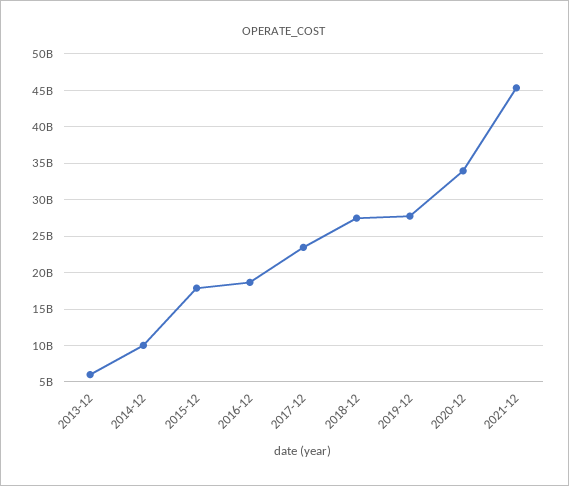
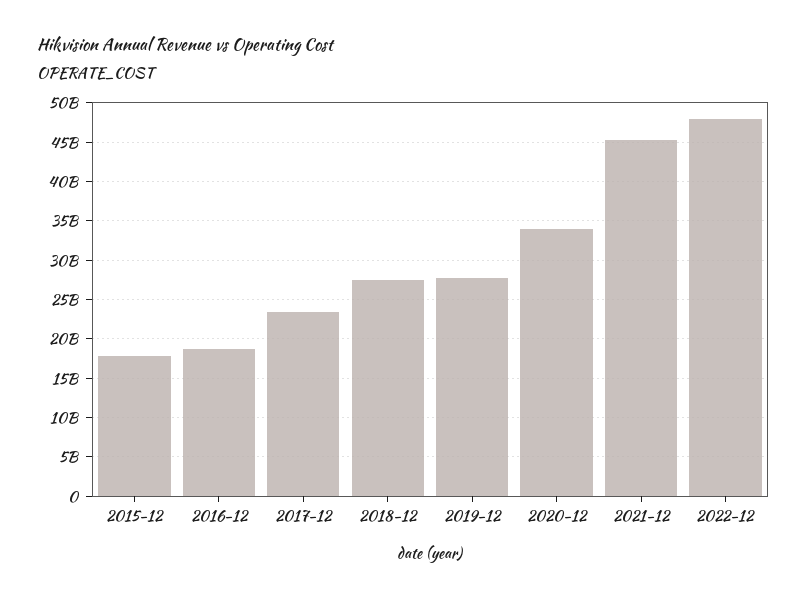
2013-12: 6000000000 -> none
2014-12: 10000000000 -> none
2022-12: none -> 48000000000

